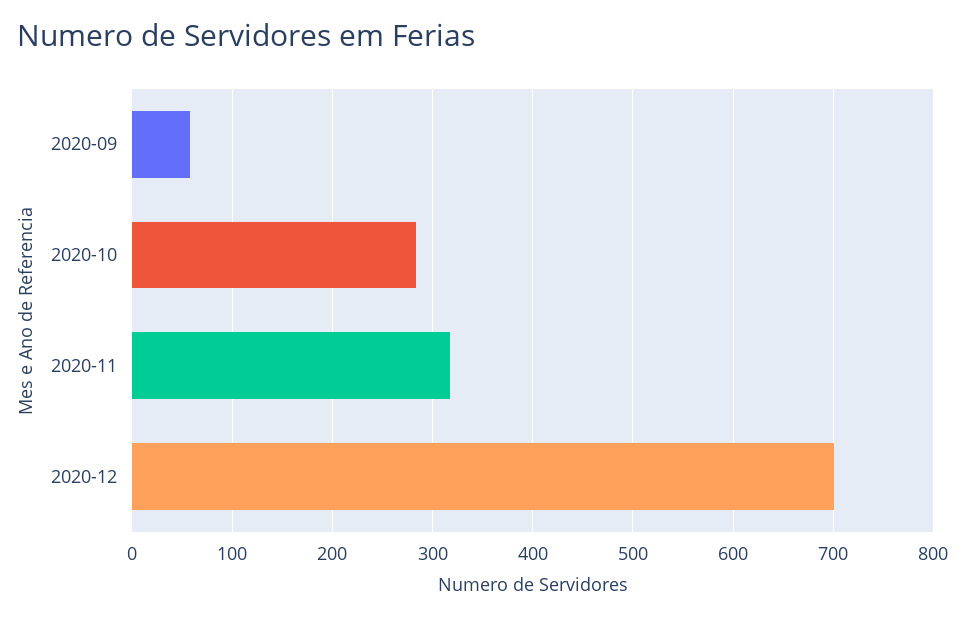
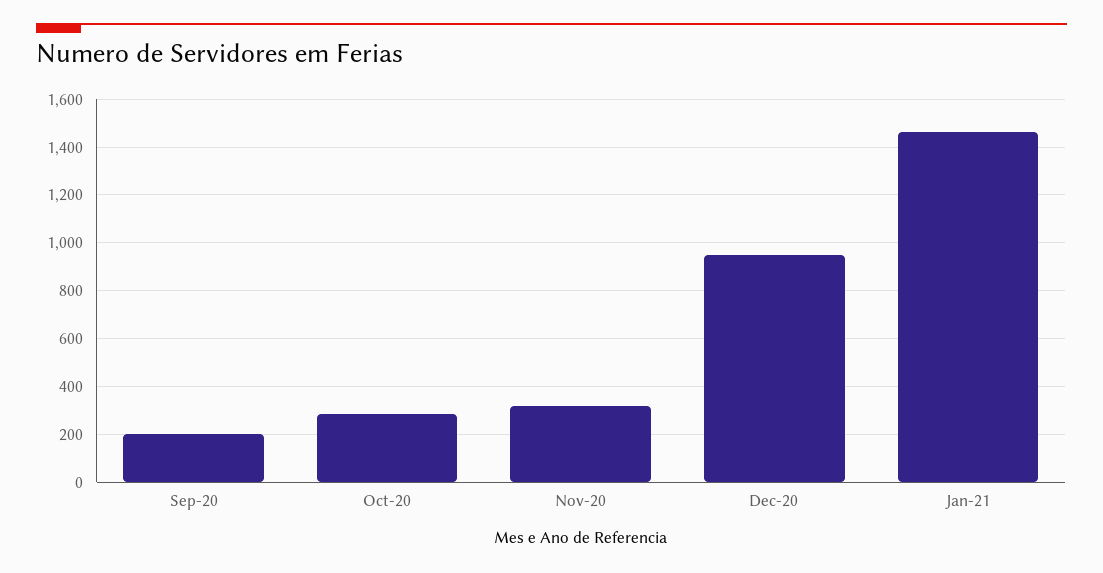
2020-09: 60 -> 200
2020-12: 700 -> 950
Jan-21: none -> 1450

